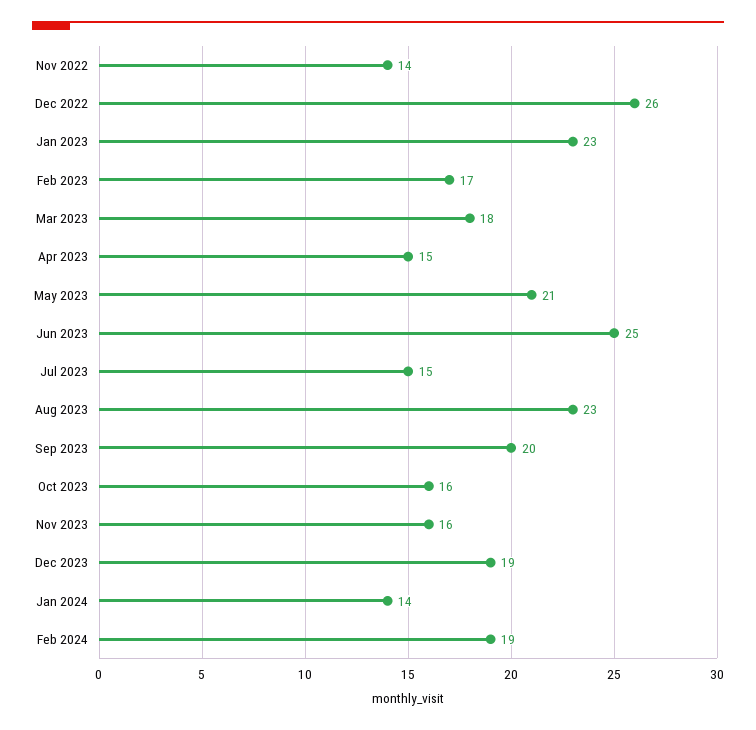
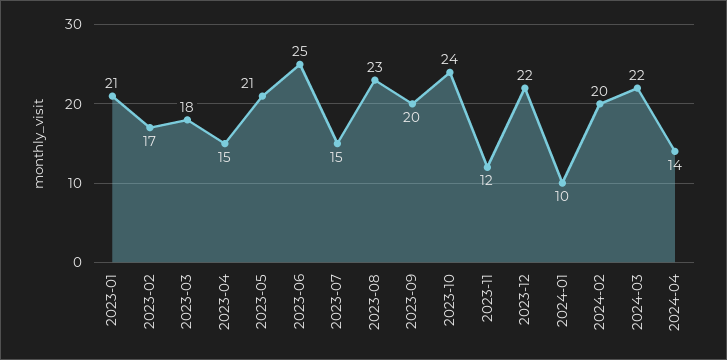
Nov 2022: 14 -> none
Dec 2022: 26 -> none
Jan 2023: 23 -> 21
Oct 2023: 16 -> 24
Nov 2023: 16 -> 12
Dec 2023: 19 -> 22
Jan 2024: 14 -> 10
Feb 2024: 19 -> 20
2024-03: none -> 22
2024-04: none -> 14

